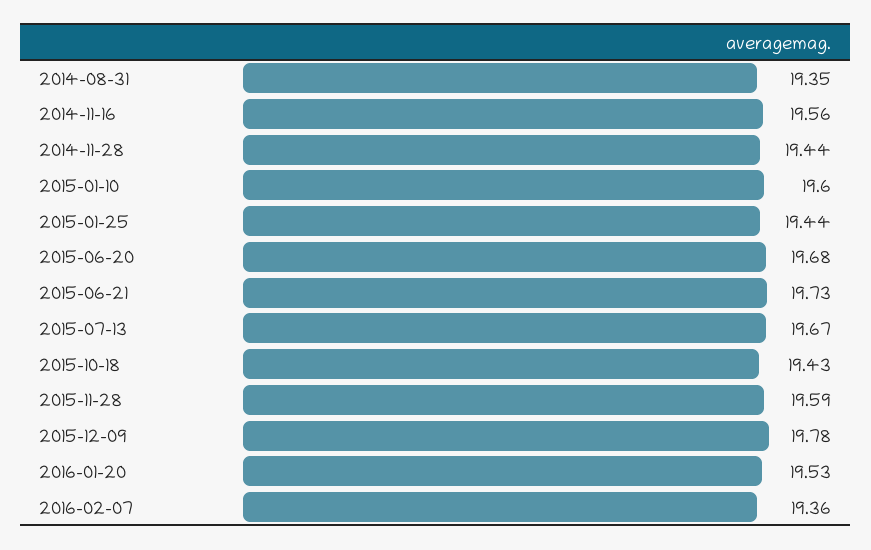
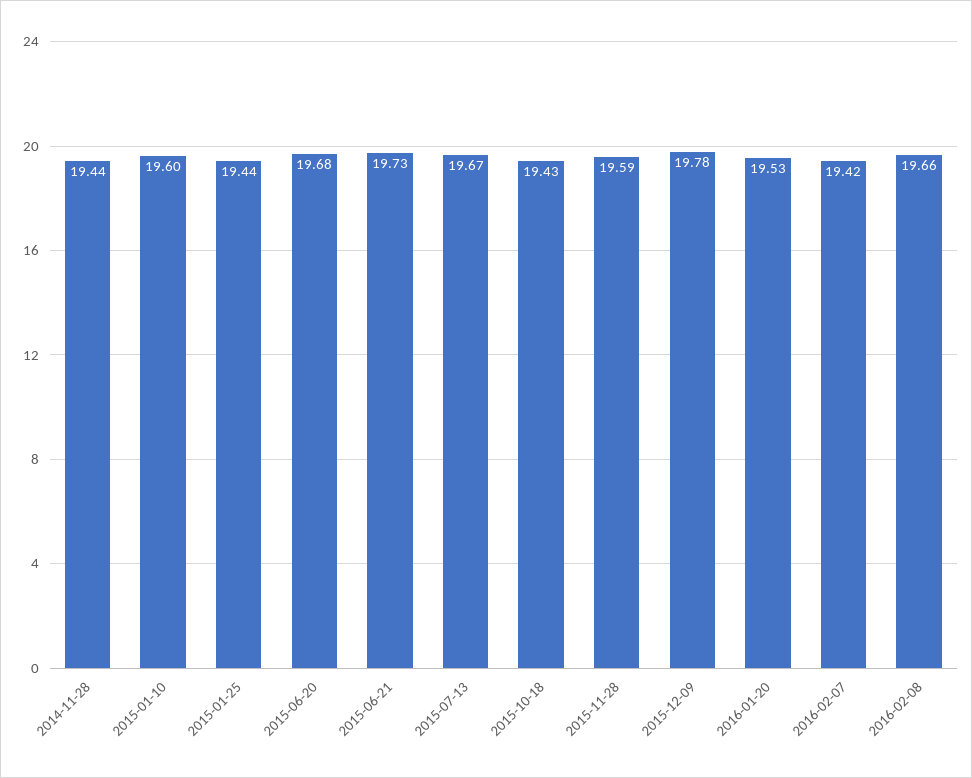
2014-08-31: 19.35 -> none
2014-11-16: 19.56 -> none
2016-02-07: 19.36 -> 19.42
2016-02-08: none -> 19.66

